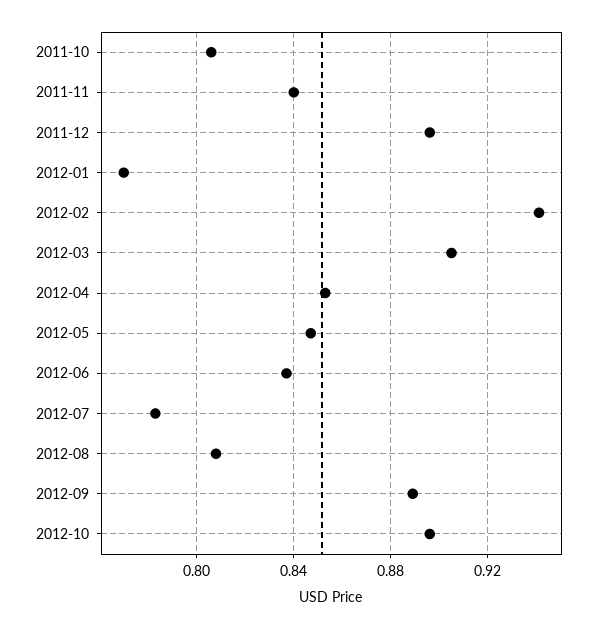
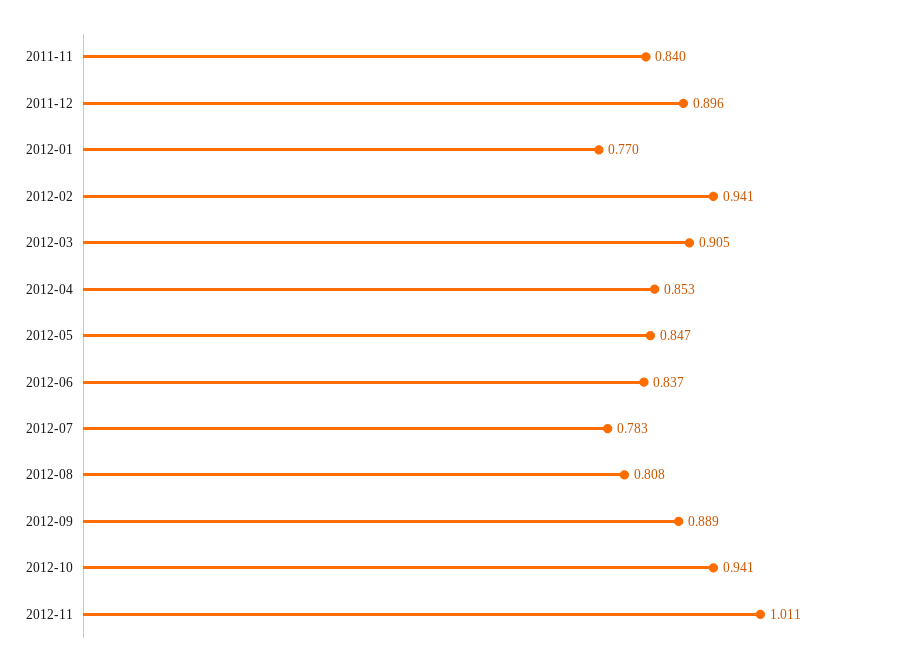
2011-10: 0.805 -> none
2012-10: 0.895 -> 0.941
2012-11: none -> 1.011

